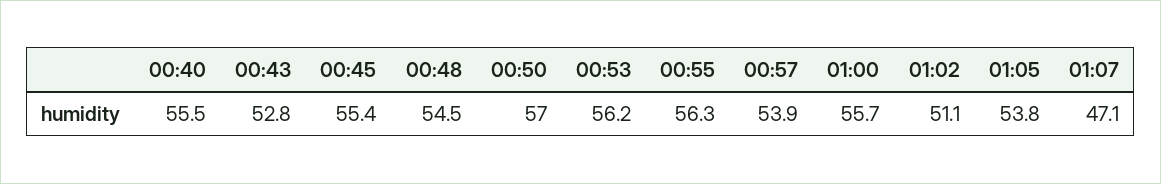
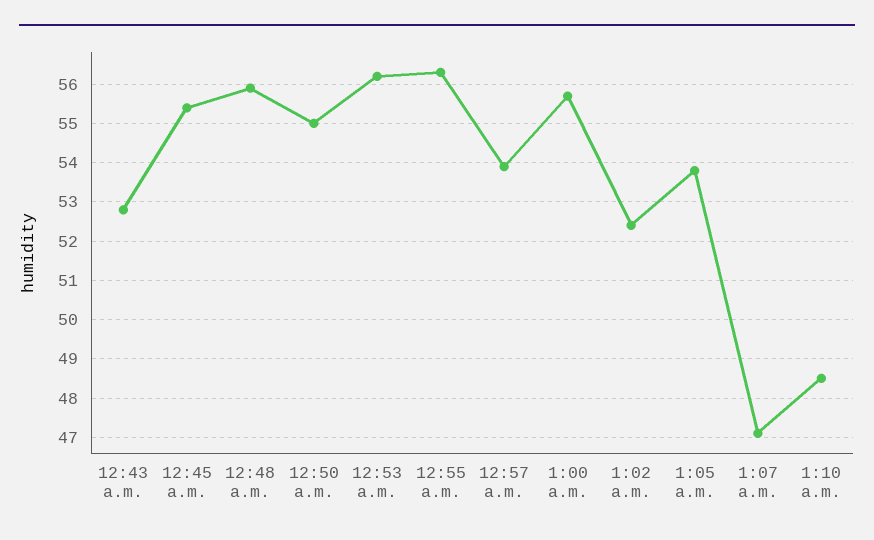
00:40: 55.5 -> none
00:48: 54.5 -> 56
00:50: 57 -> 55
01:02: 51.1 -> 52.5
1:10 a.m.: none -> 48.5

